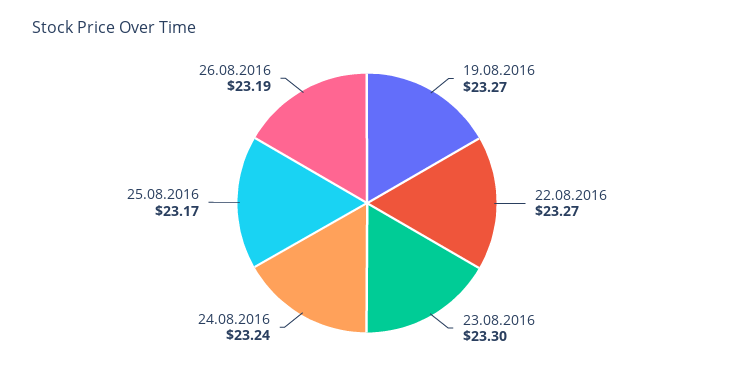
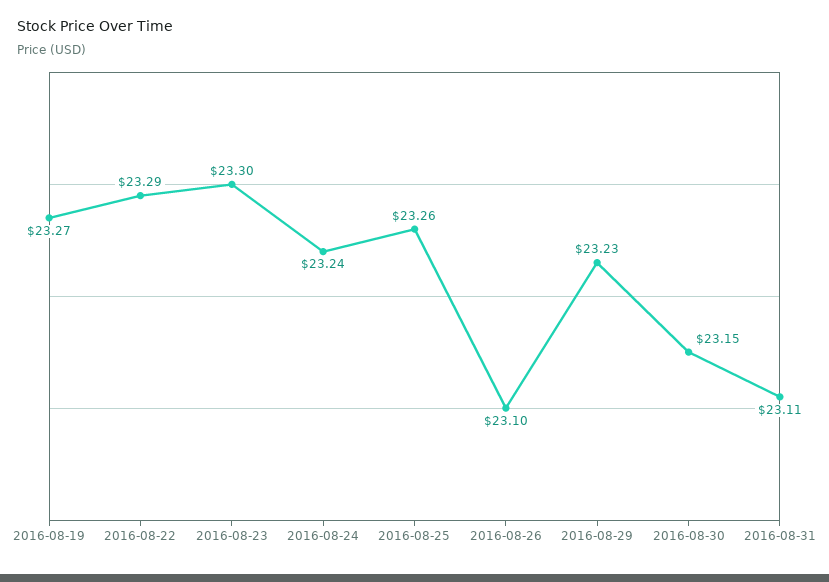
22.08.2016: 23.27 -> 23.29
25.08.2016: 23.17 -> 23.26
26.08.2016: 23.19 -> 23.1
2016-08-29: none -> 23.23
2016-08-30: none -> 23.15
2016-08-31: none -> 23.11

